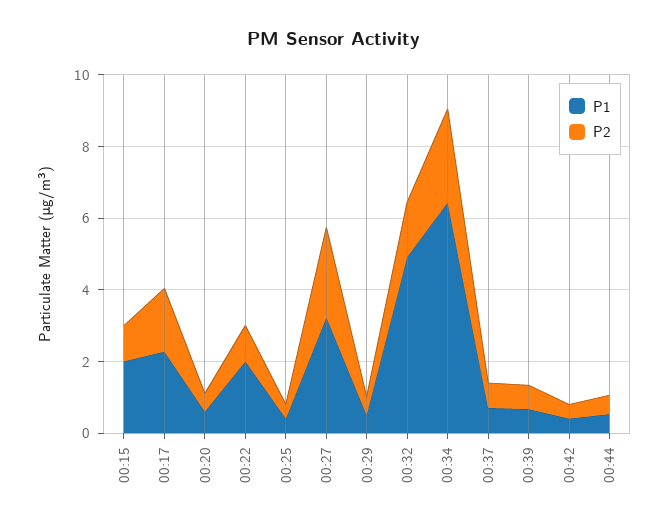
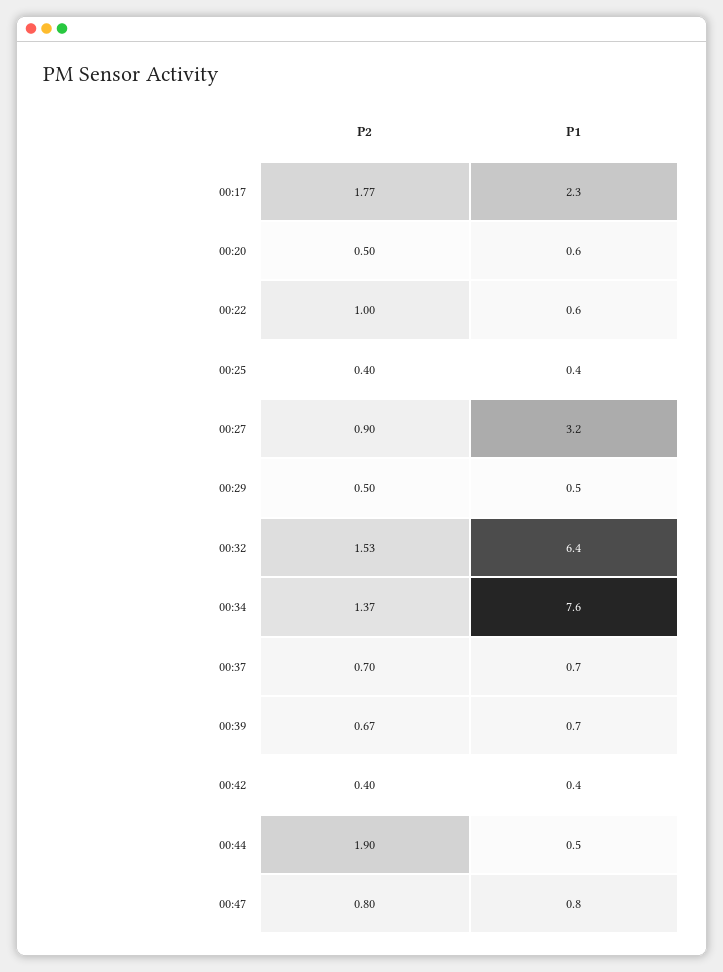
P1, 00:15: 2 -> none
P2, 00:15: 1 -> none
P1, 00:22: 2 -> 0.6
P2, 00:27: 2.5 -> 0.9
P1, 00:32: 5 -> 6.4
P1, 00:34: 6.5 -> 7.6
P2, 00:34: 2.5 -> 1.37
P2, 00:44: 0.5 -> 1.9
P2, 00:47: none -> 0.8
P1, 00:47: none -> 0.8

